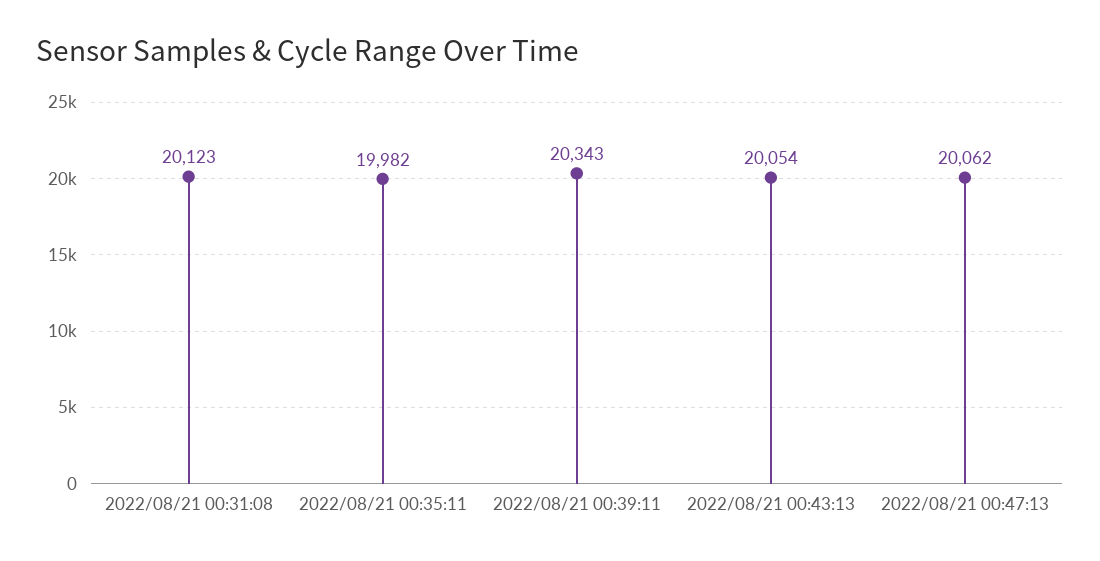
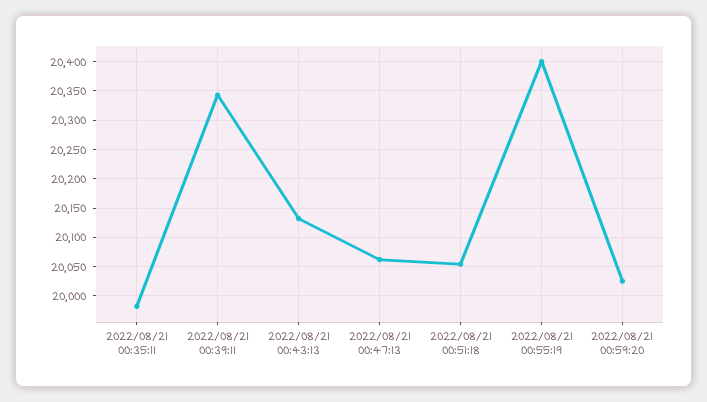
2022/08/21 00:31:08: 20123 -> none
2022/08/21 00:43:13: 20054 -> 20125
2022/08/21 00:51:18: none -> 20050
2022/08/21 00:55:19: none -> 20400
2022/08/21 00:59:20: none -> 20025

